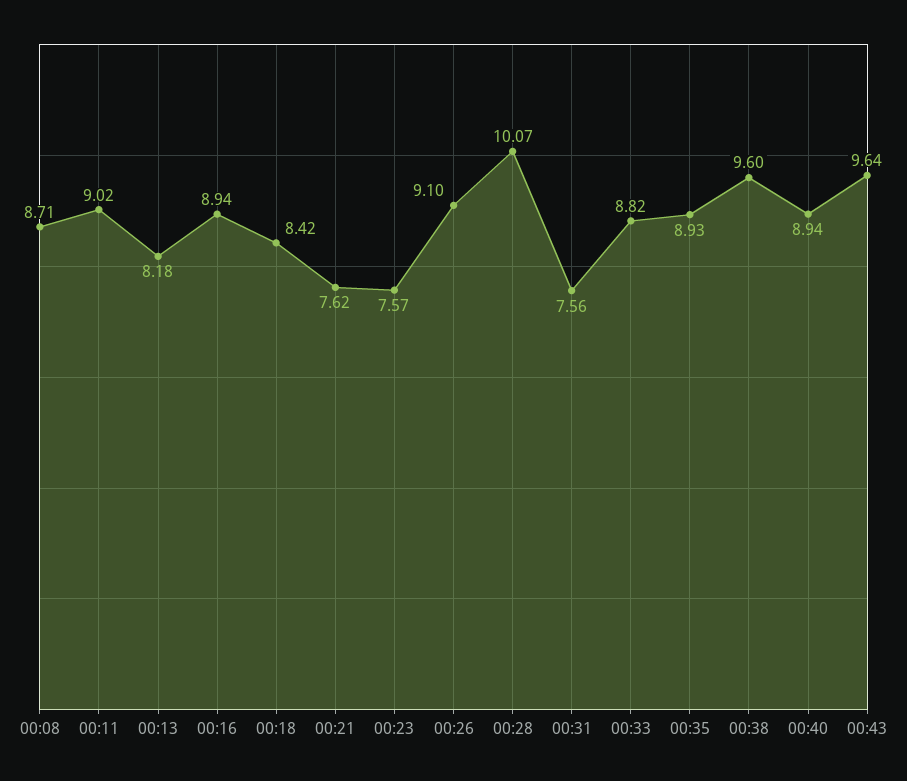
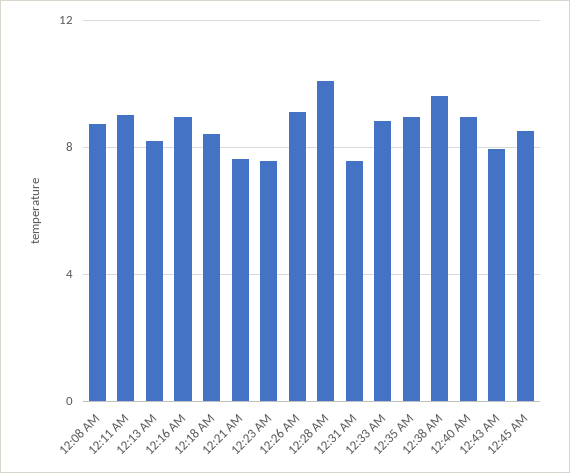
00:43: 9.64 -> 8
12:45 AM: none -> 8.5

